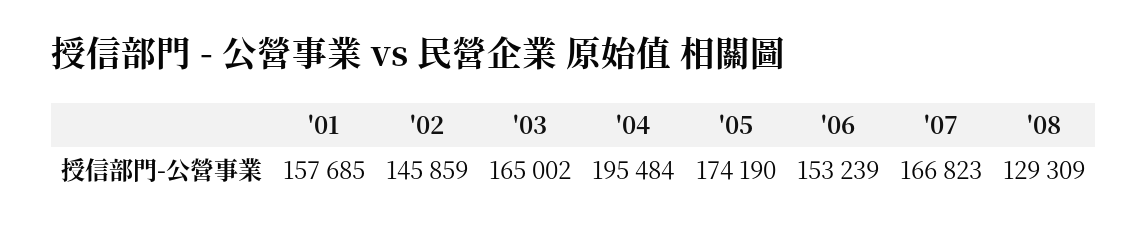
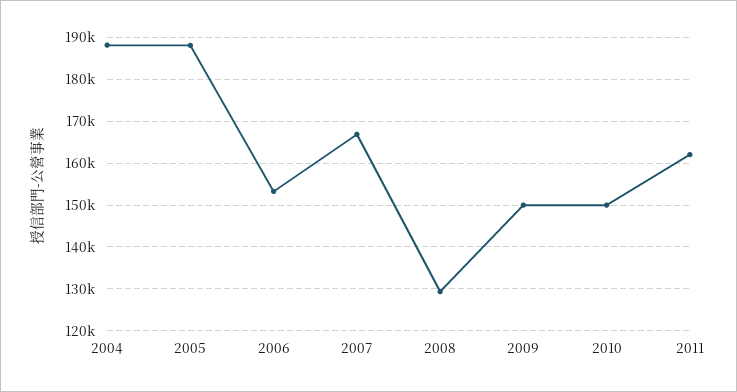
'01: 157685 -> none
'02: 145859 -> none
'03: 165002 -> none
'04: 195484 -> 188000
'05: 174190 -> 188000
2009: none -> 150000
2010: none -> 150000
2011: none -> 162000

